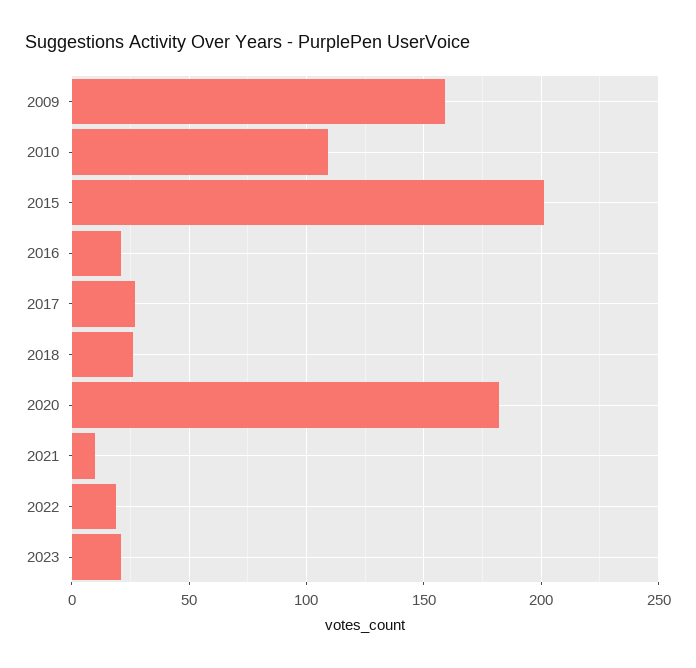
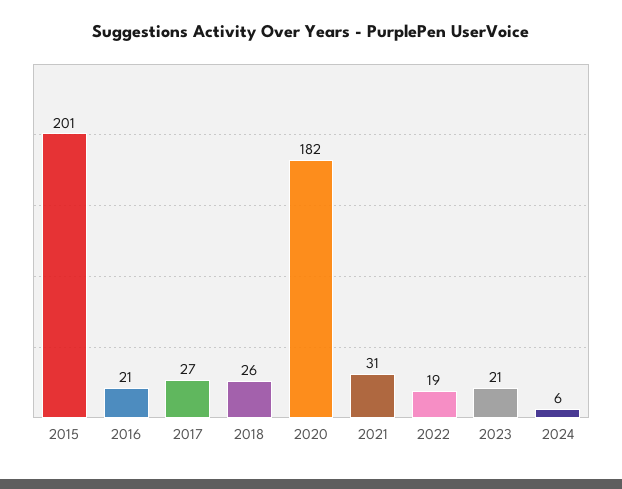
2009: 160 -> none
2010: 110 -> none
2021: 10 -> 31
2024: none -> 6

